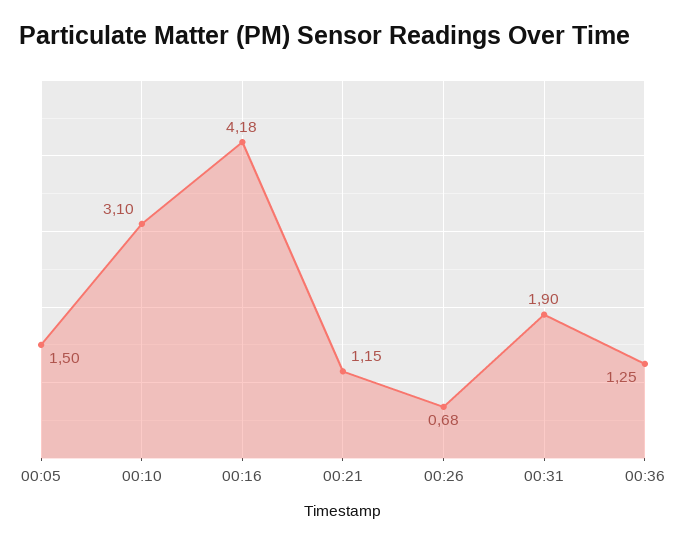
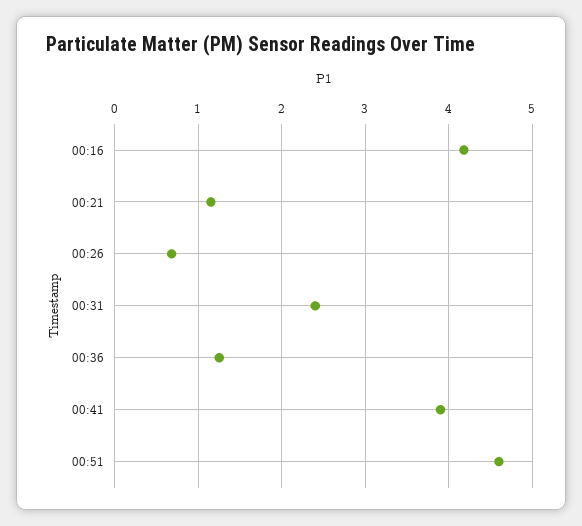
00:05: 1.5 -> none
00:10: 3.1 -> none
00:31: 1.9 -> 2.4
00:41: none -> 3.9
00:51: none -> 4.6

